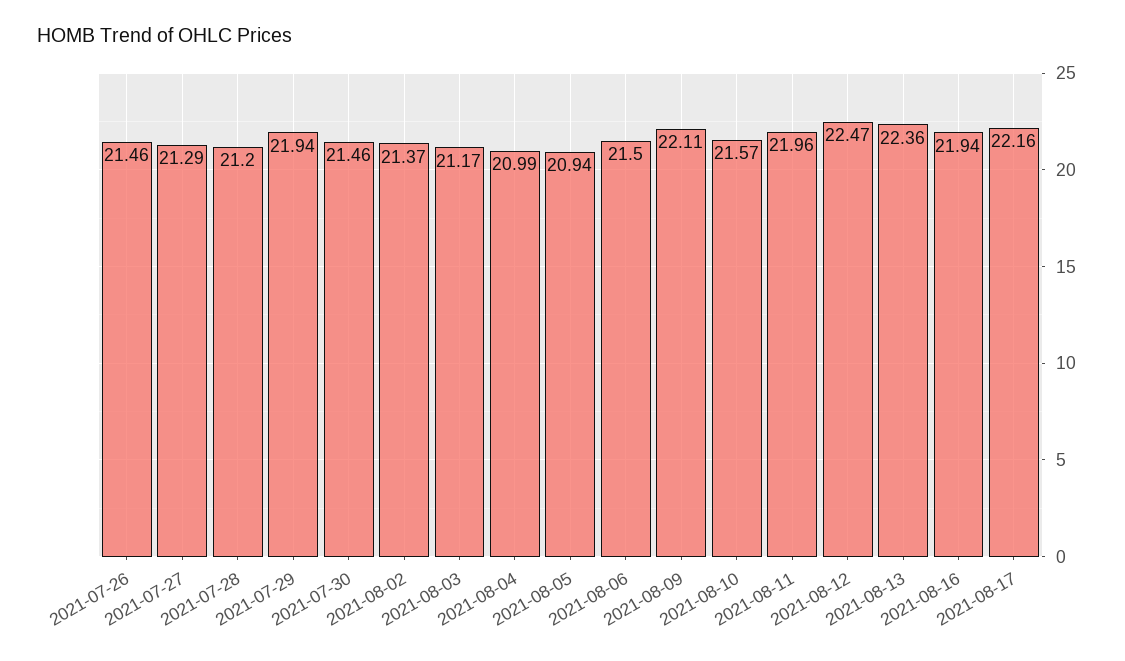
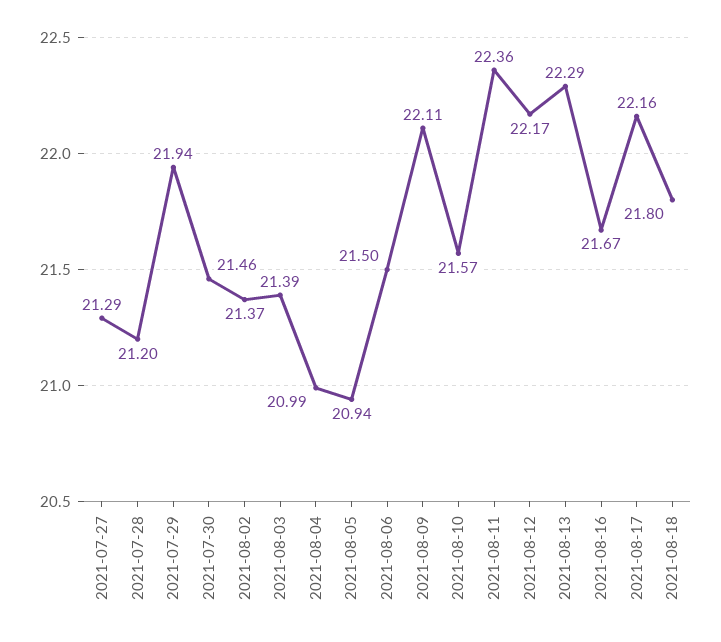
2021-07-26: 21.46 -> none
2021-08-03: 21.17 -> 21.39
2021-08-11: 21.96 -> 22.36
2021-08-12: 22.47 -> 22.17
2021-08-13: 22.36 -> 22.29
2021-08-16: 21.94 -> 21.67
2021-08-18: none -> 21.8

